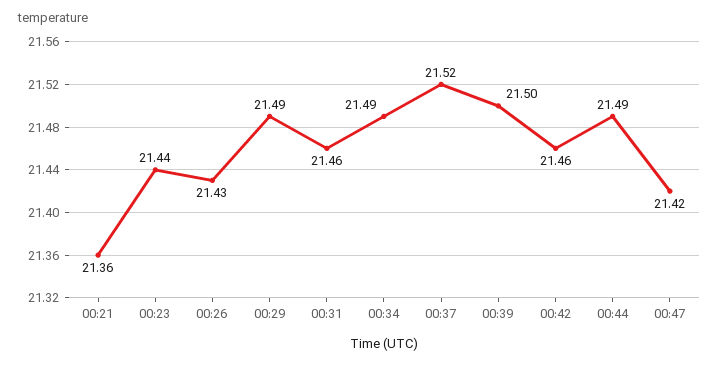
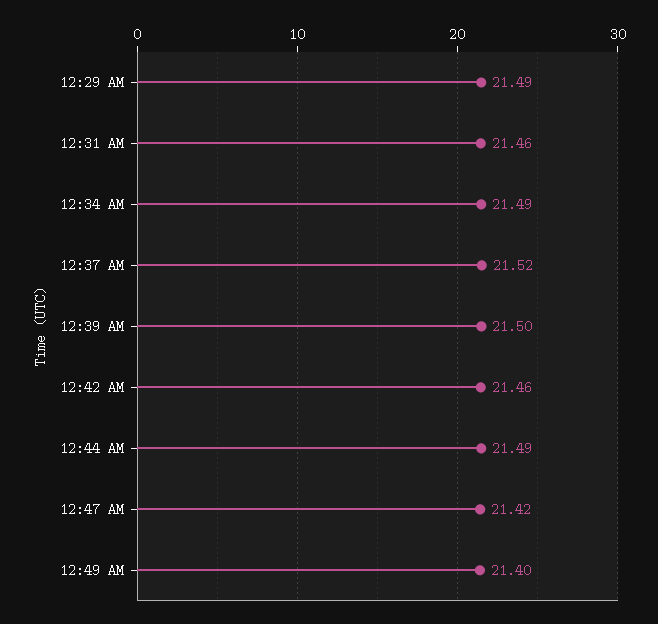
00:21: 21.36 -> none
00:23: 21.44 -> none
00:26: 21.43 -> none
12:49 AM: none -> 21.4

